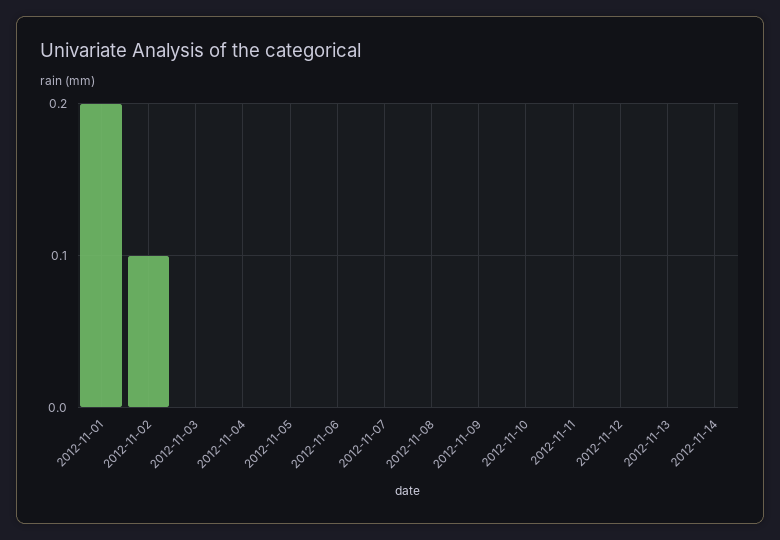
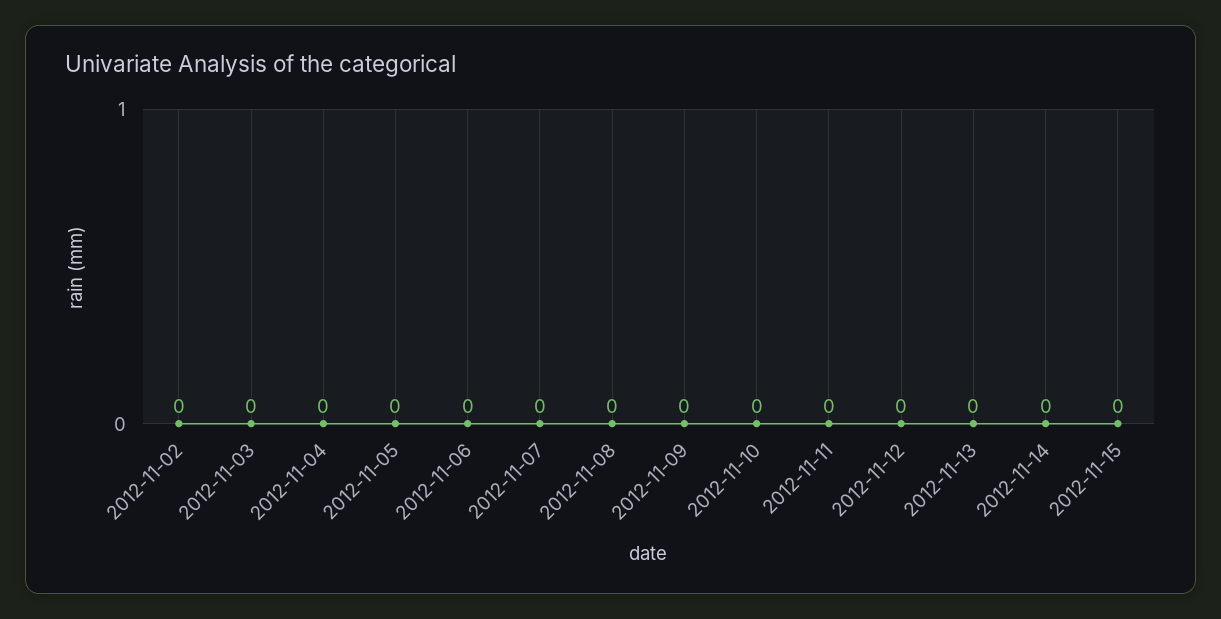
2012-11-01: 0.2 -> none
2012-11-02: 0.1 -> 0
2012-11-15: none -> 0

